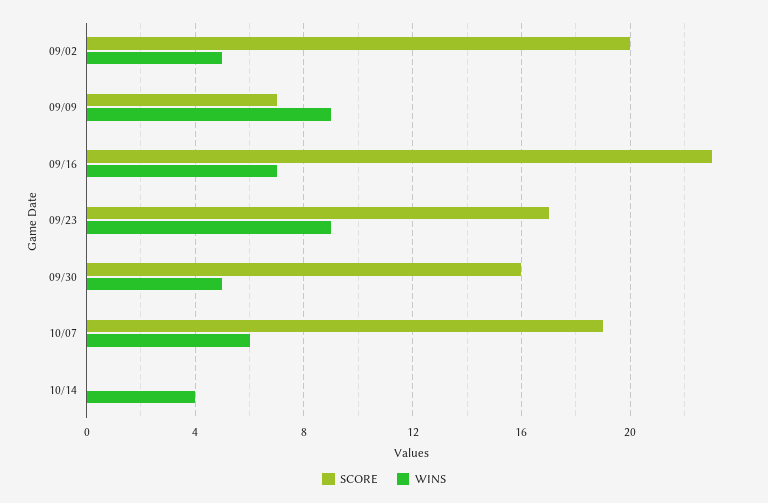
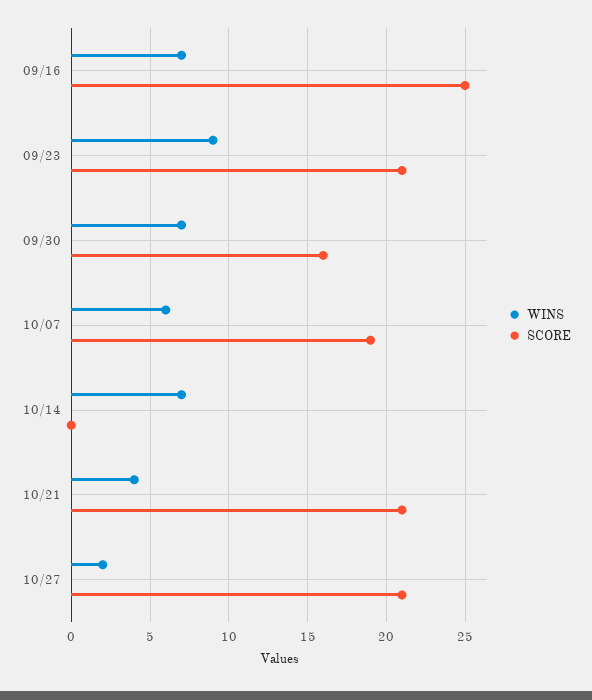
SCORE, 09/02: 20 -> none
WINS, 09/02: 5 -> none
SCORE, 09/09: 7 -> none
WINS, 09/09: 9 -> none
SCORE, 09/16: 23 -> 25
SCORE, 09/23: 17 -> 21
WINS, 09/30: 5 -> 7
WINS, 10/14: 4 -> 7
WINS, 10/21: none -> 4
SCORE, 10/21: none -> 21
WINS, 10/27: none -> 2
SCORE, 10/27: none -> 21

